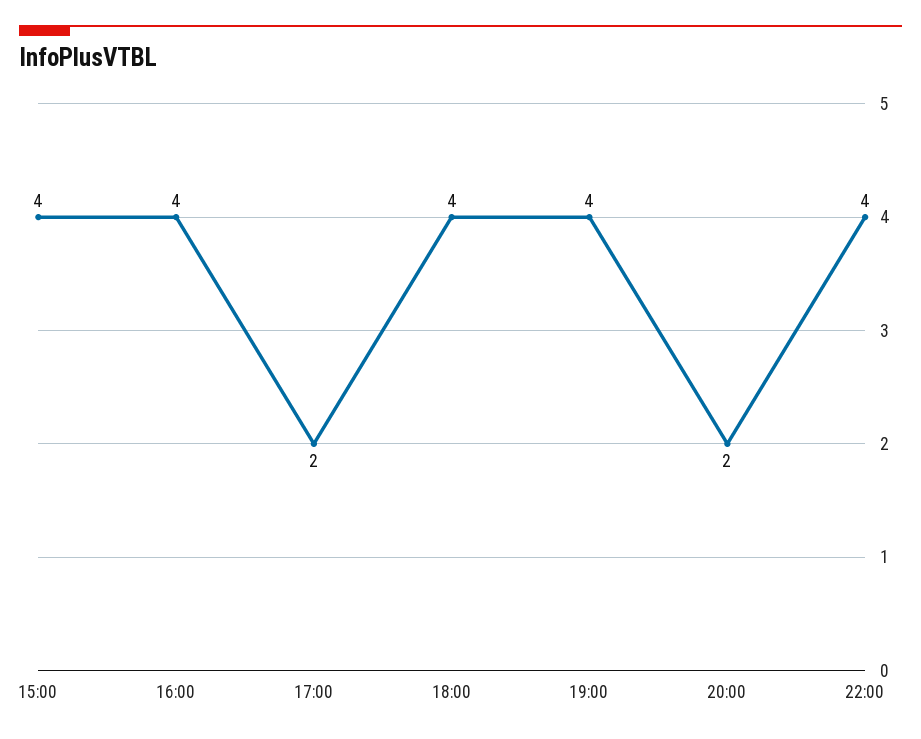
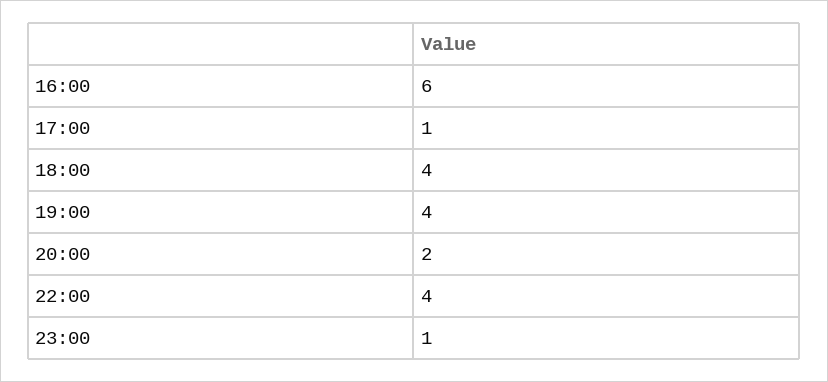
15:00: 4 -> none
16:00: 4 -> 6
17:00: 2 -> 1
23:00: none -> 1

